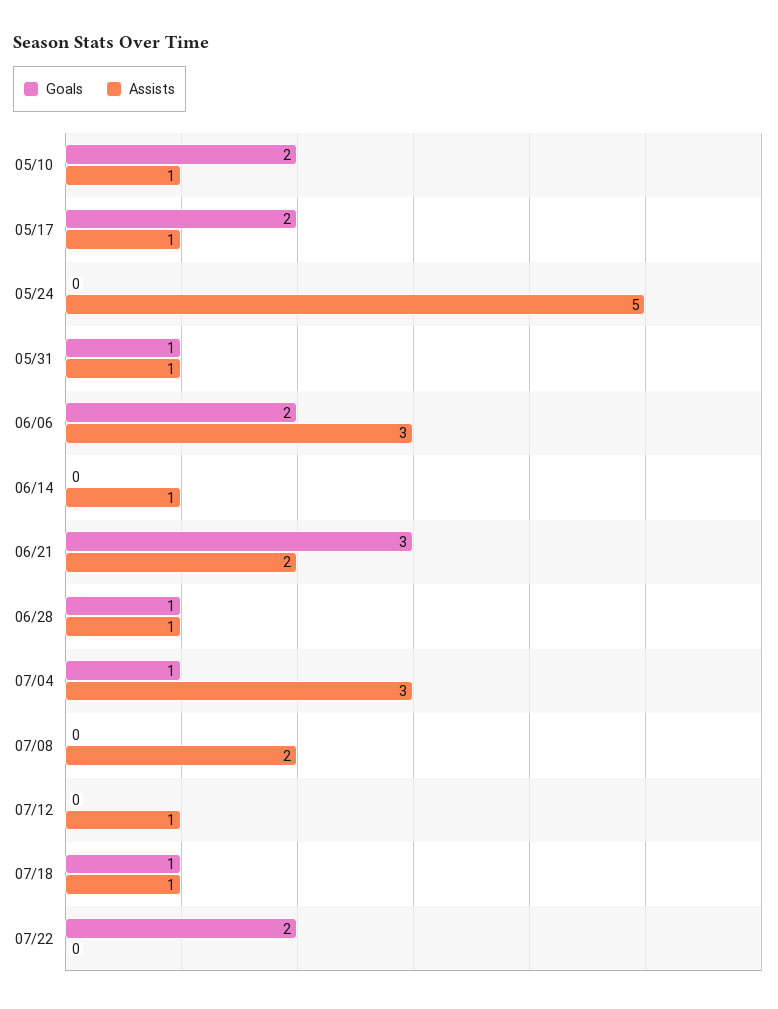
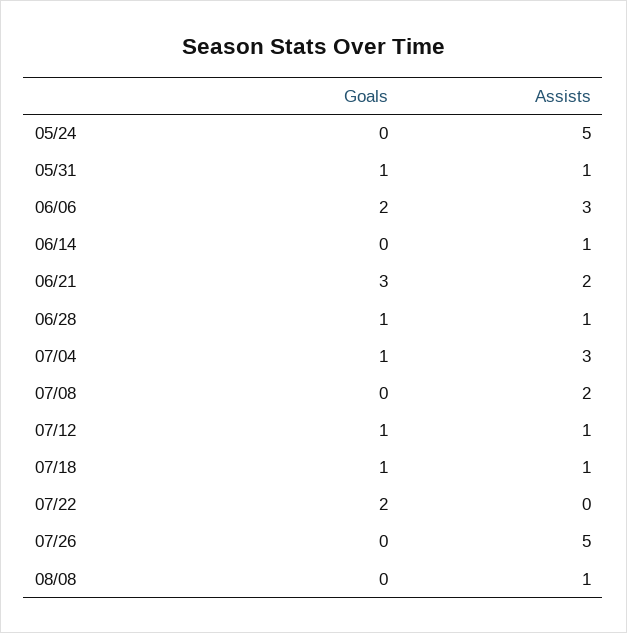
Goals, 05/10: 2 -> none
Assists, 05/10: 1 -> none
Goals, 05/17: 2 -> none
Assists, 05/17: 1 -> none
Goals, 07/12: 0 -> 1
Goals, 07/26: none -> 0
Assists, 07/26: none -> 5
Goals, 08/08: none -> 0
Assists, 08/08: none -> 1

